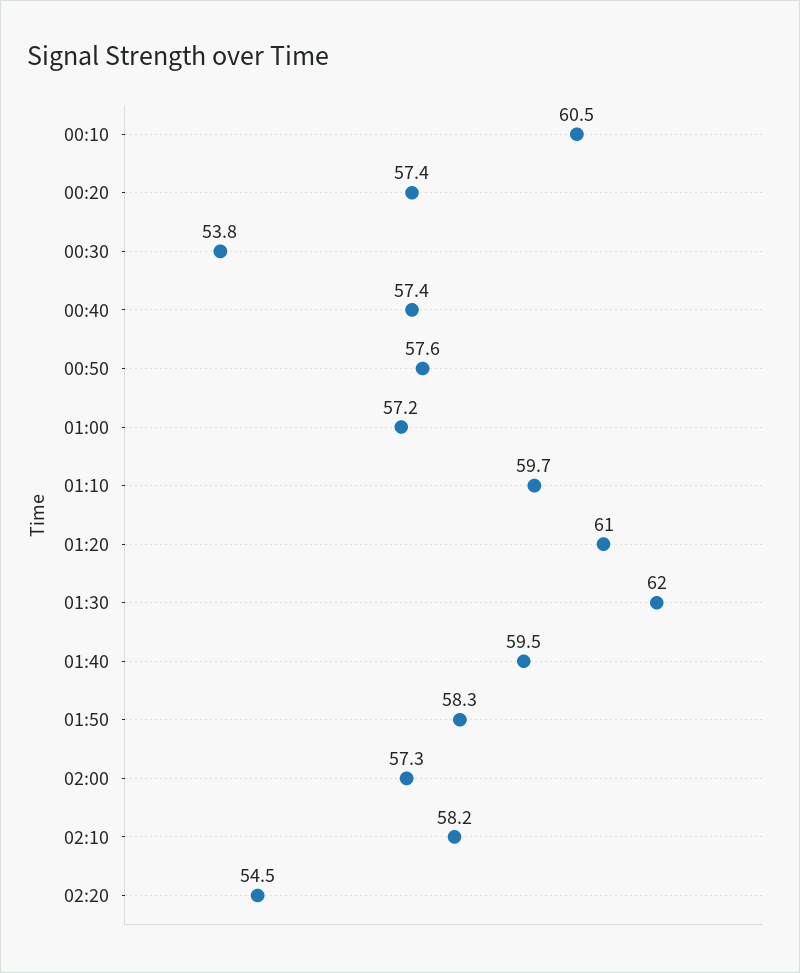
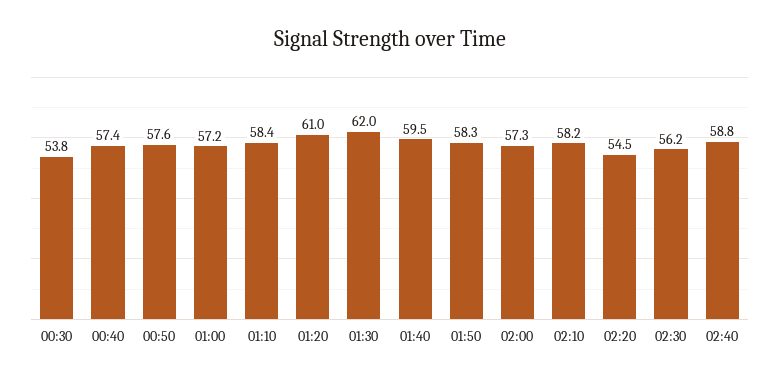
00:10: 60.5 -> none
00:20: 57.4 -> none
01:10: 59.7 -> 58.4
02:30: none -> 56.2
02:40: none -> 58.8

